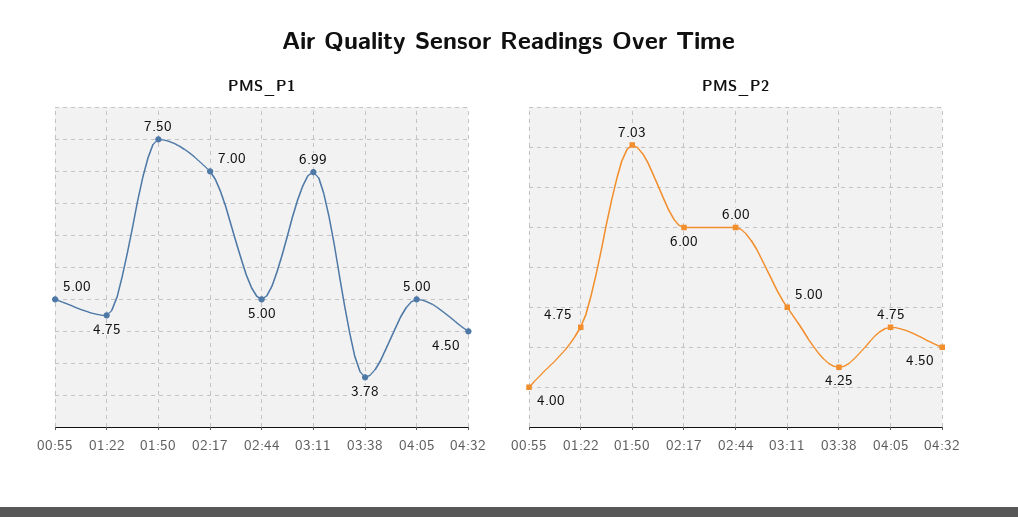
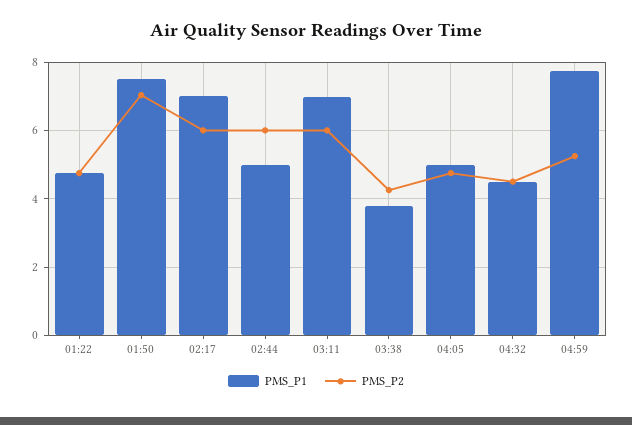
PMS_P1, 00:55: 5 -> none
PMS_P2, 00:55: 4 -> none
PMS_P2, 03:11: 5 -> 6
PMS_P1, 04:59: none -> 7.8
PMS_P2, 04:59: none -> 5.2

